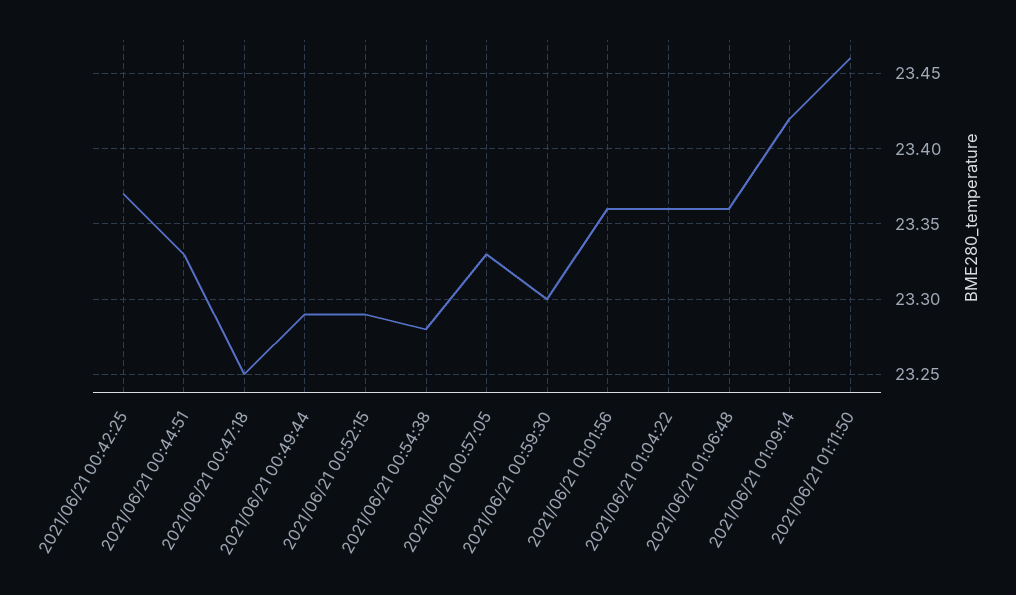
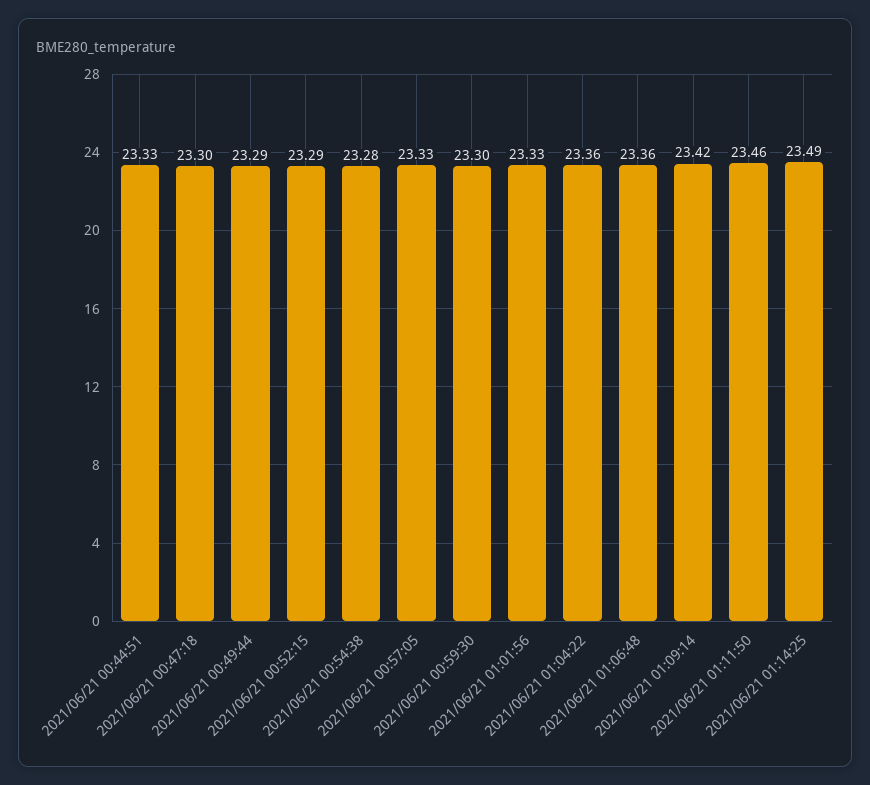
2021/06/21 00:42:25: 23.37 -> none
2021/06/21 00:47:18: 23.25 -> 23.3
2021/06/21 01:01:56: 23.36 -> 23.33
2021/06/21 01:14:25: none -> 23.49

